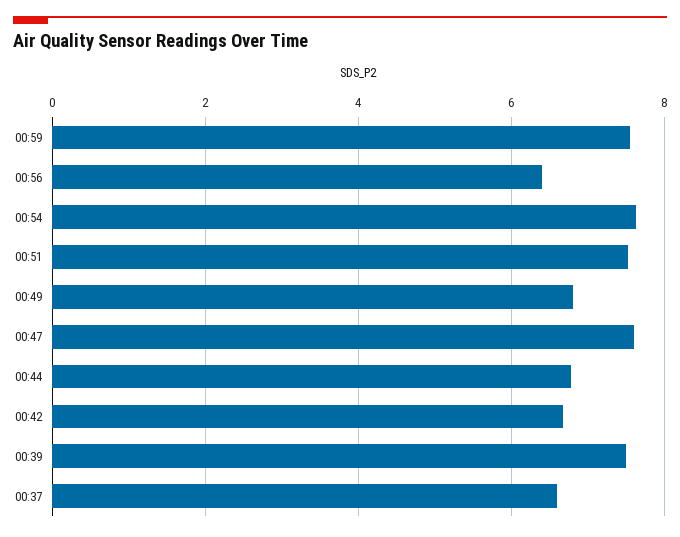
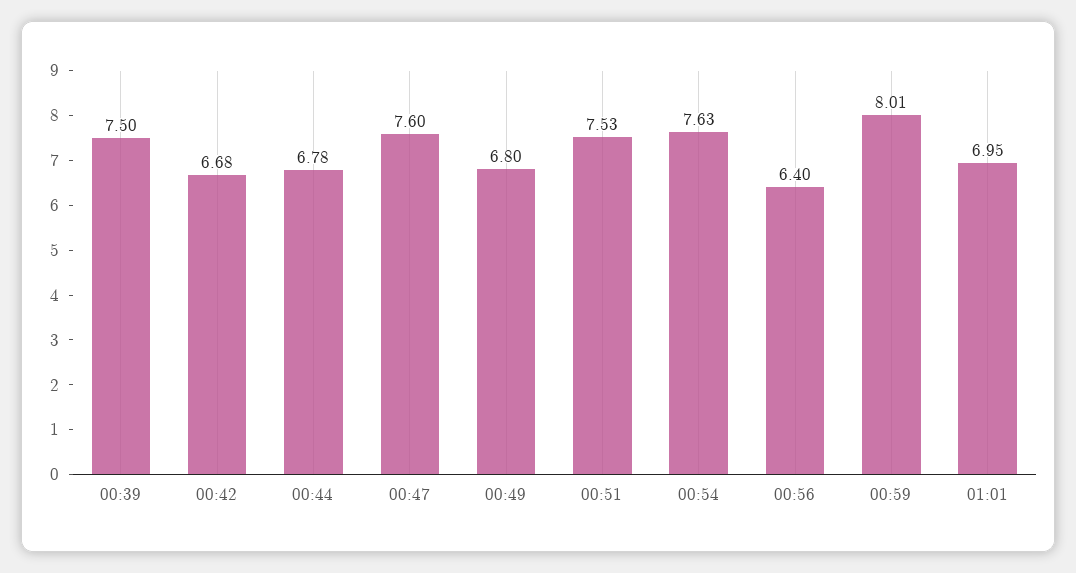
00:59: 7.6 -> 8.01
00:37: 6.6 -> none
01:01: none -> 6.95

